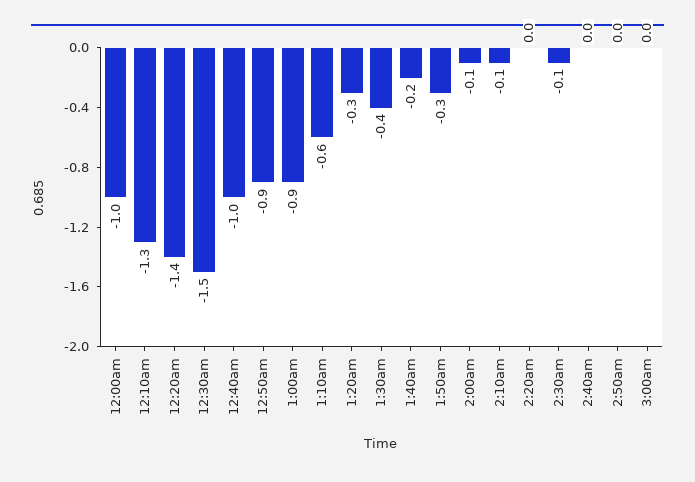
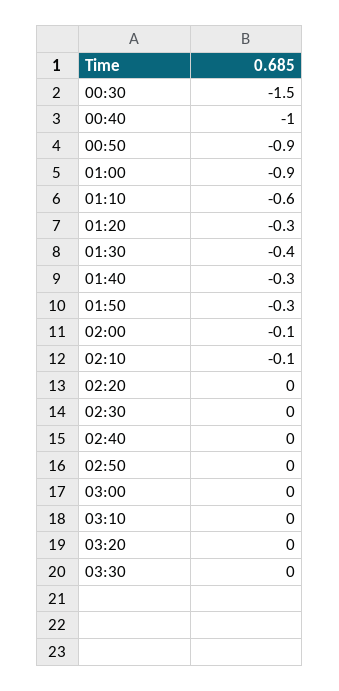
12:00am: -1 -> none
12:10am: -1.3 -> none
12:20am: -1.4 -> none
1:40am: -0.2 -> -0.3
2:30am: -0.1 -> 0
03:10: none -> 0
03:20: none -> 0
03:30: none -> 0

